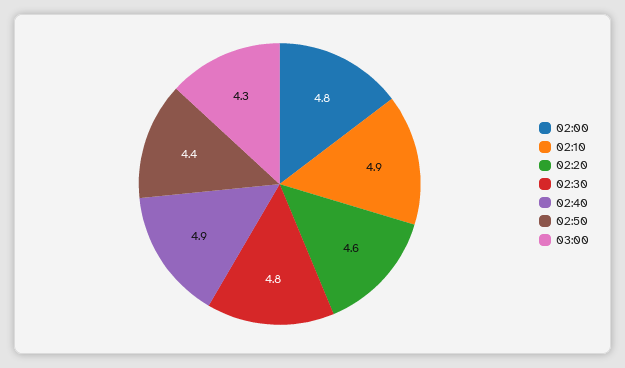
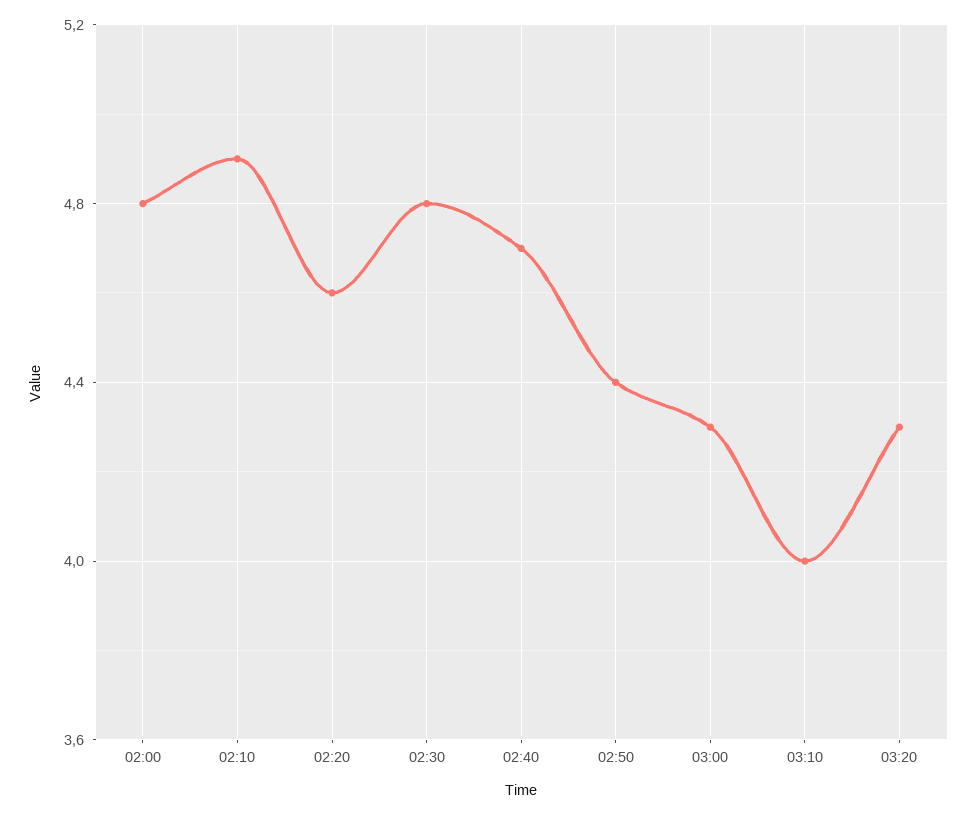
02:40: 4.9 -> 4.7
03:10: none -> 4
03:20: none -> 4.3

